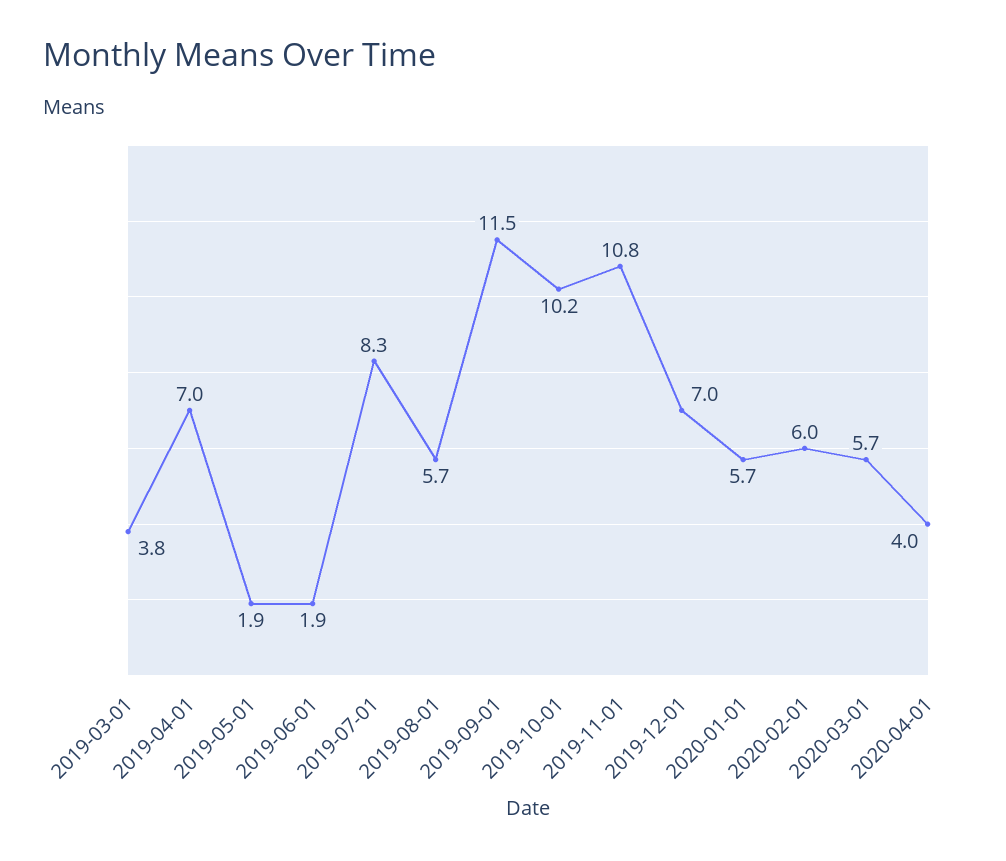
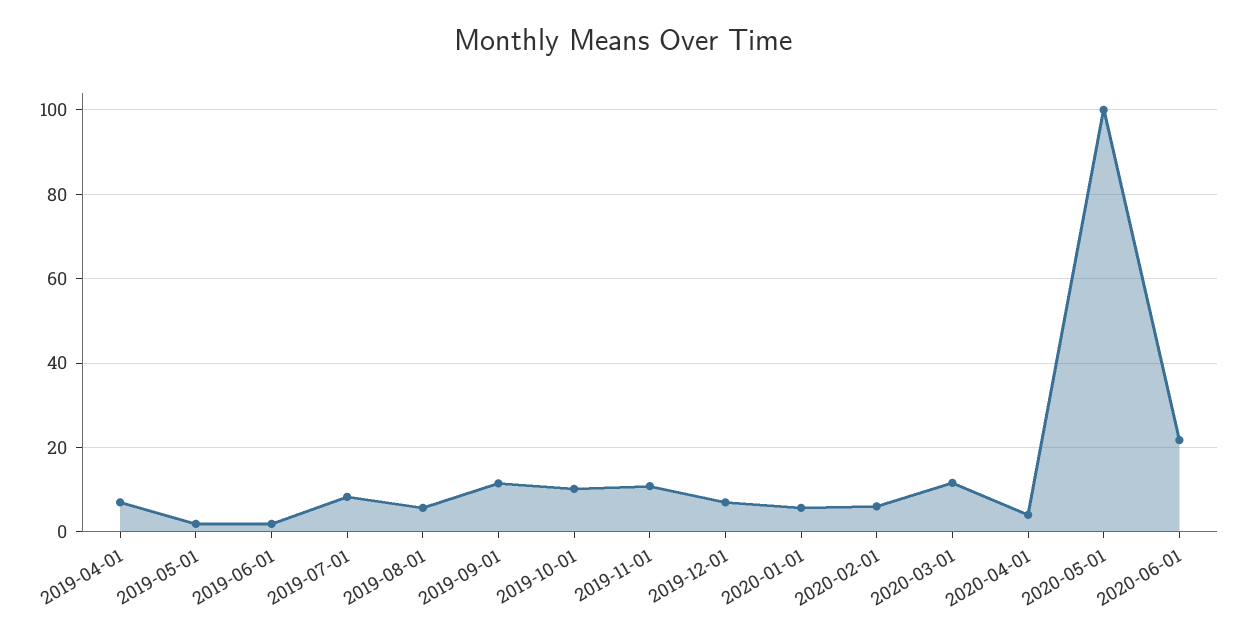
2019-03-01: 3.8 -> none
2020-03-01: 5.7 -> 12
2020-05-01: none -> 100
2020-06-01: none -> 22

